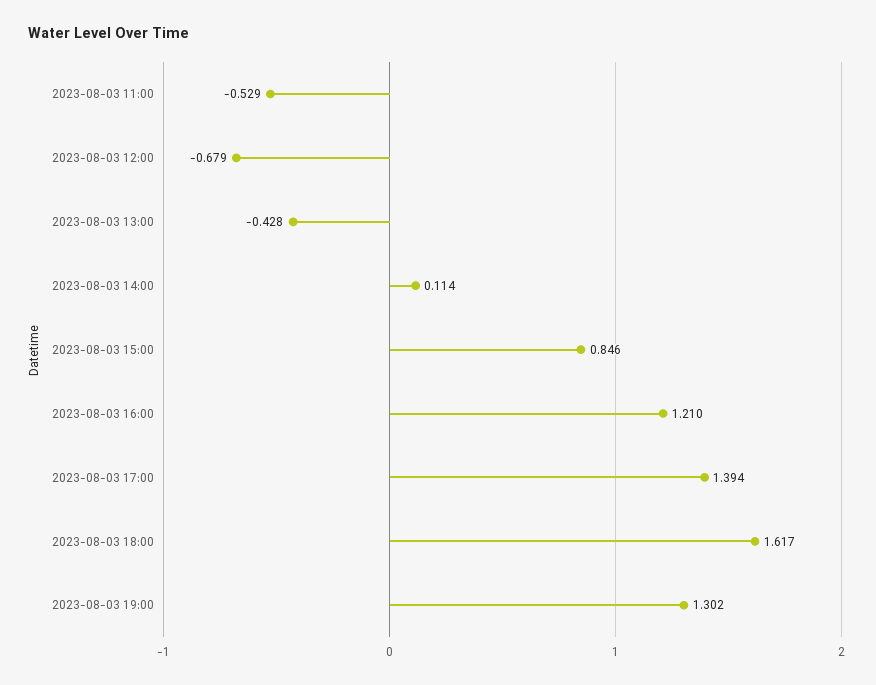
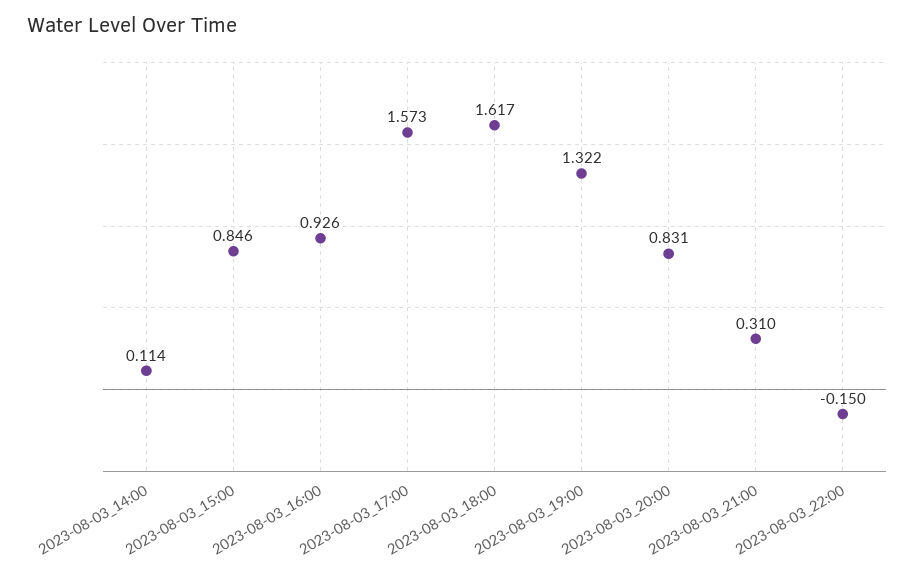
2023-08-03 11:00: -0.529 -> none
2023-08-03 12:00: -0.679 -> none
2023-08-03 13:00: -0.428 -> none
2023-08-03 16:00: 1.21 -> 0.926
2023-08-03 17:00: 1.394 -> 1.573
2023-08-03 19:00: 1.302 -> 1.322
2023-08-03_20:00: none -> 0.831
2023-08-03_21:00: none -> 0.31
2023-08-03_22:00: none -> -0.15

